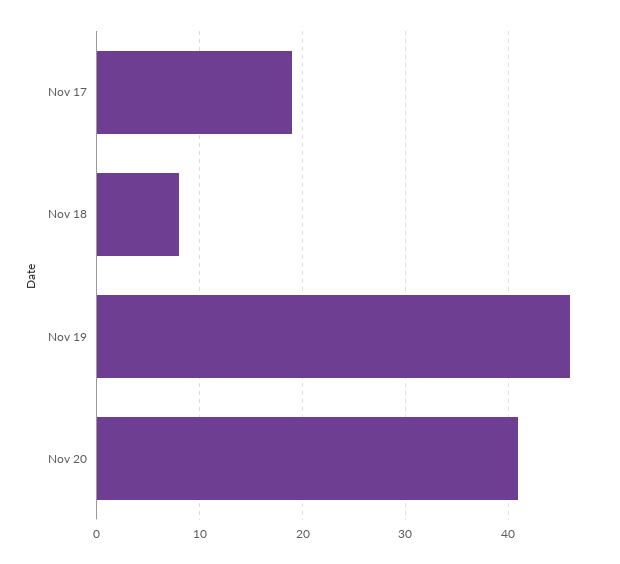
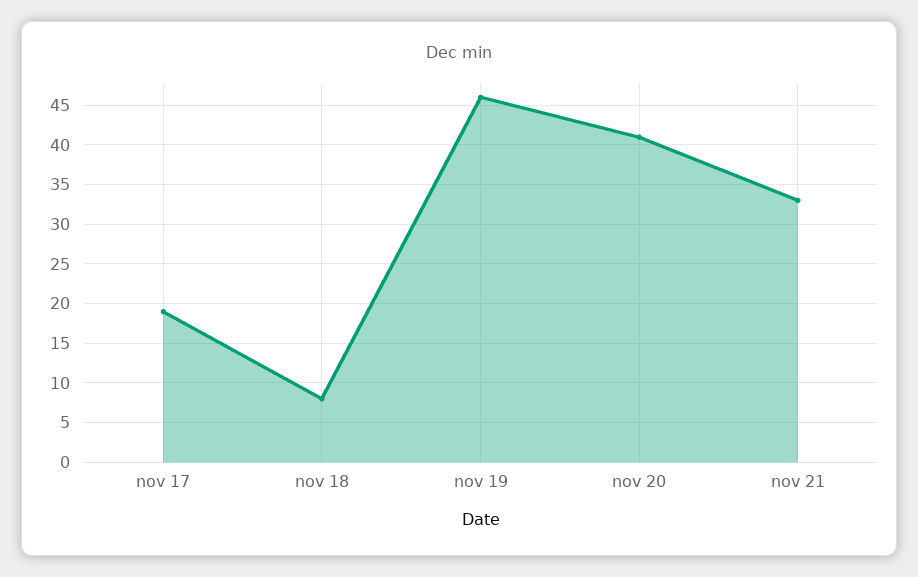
nov 21: none -> 33

